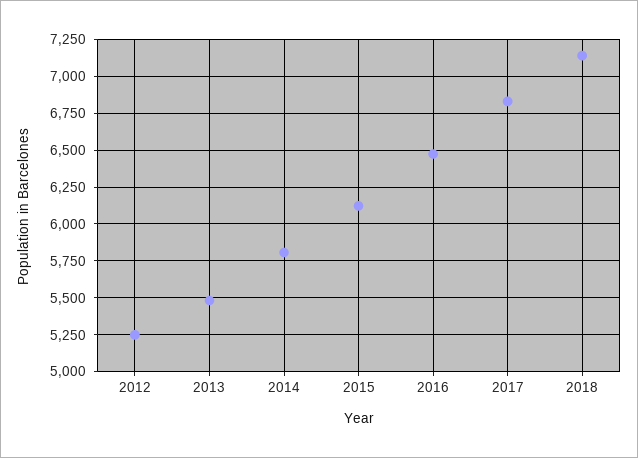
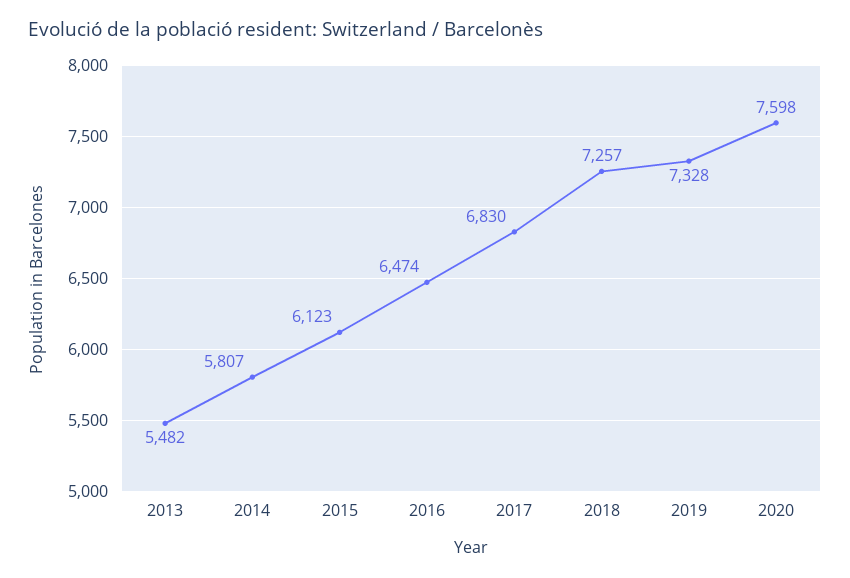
2012: 5250 -> none
2018: 7150 -> 7257
2019: none -> 7328
2020: none -> 7598

